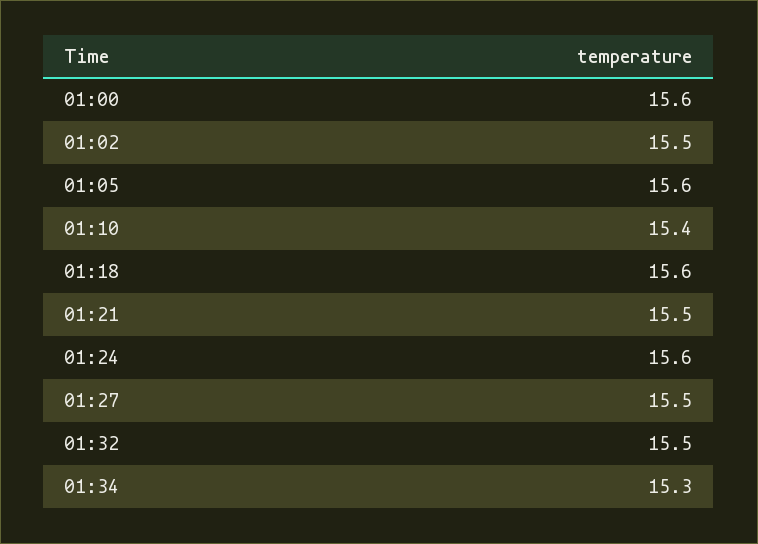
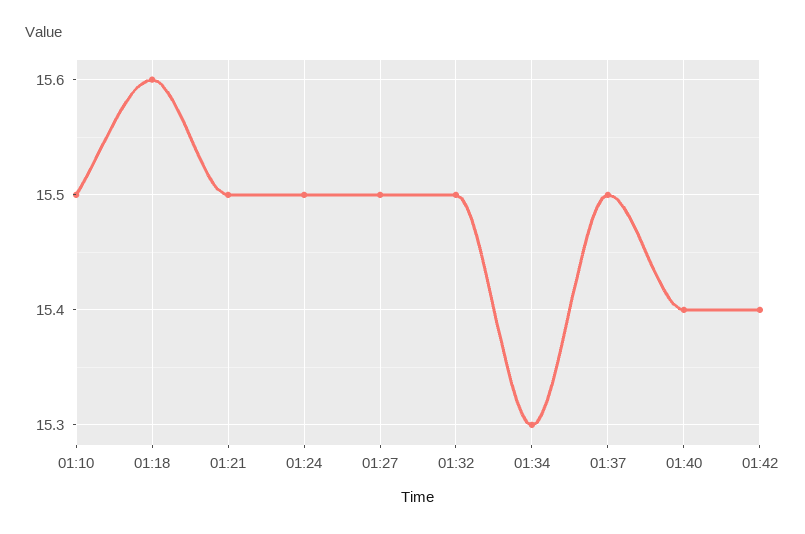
01:00: 15.6 -> none
01:02: 15.5 -> none
01:05: 15.6 -> none
01:10: 15.4 -> 15.5
01:24: 15.6 -> 15.5
01:37: none -> 15.5
01:40: none -> 15.4
01:42: none -> 15.4

